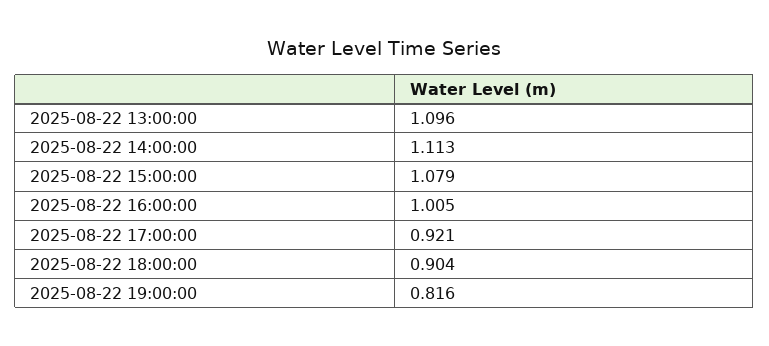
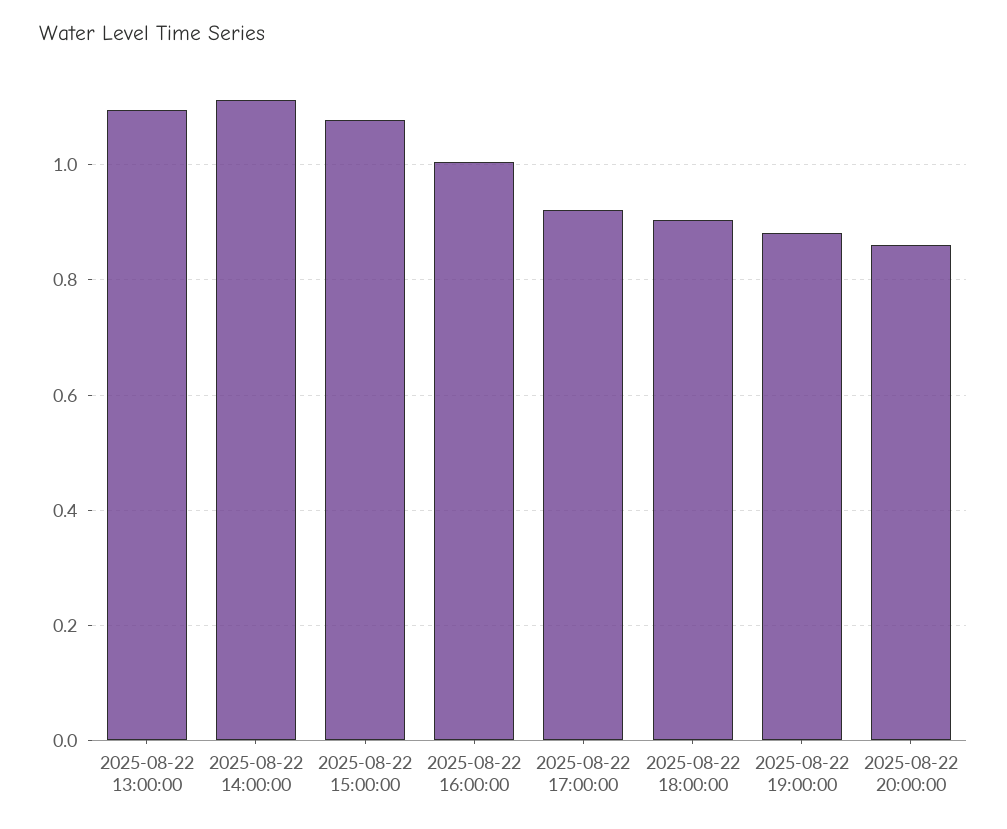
2025-08-22 19:00:00: 0.816 -> 0.88
2025-08-22 20:00:00: none -> 0.86

